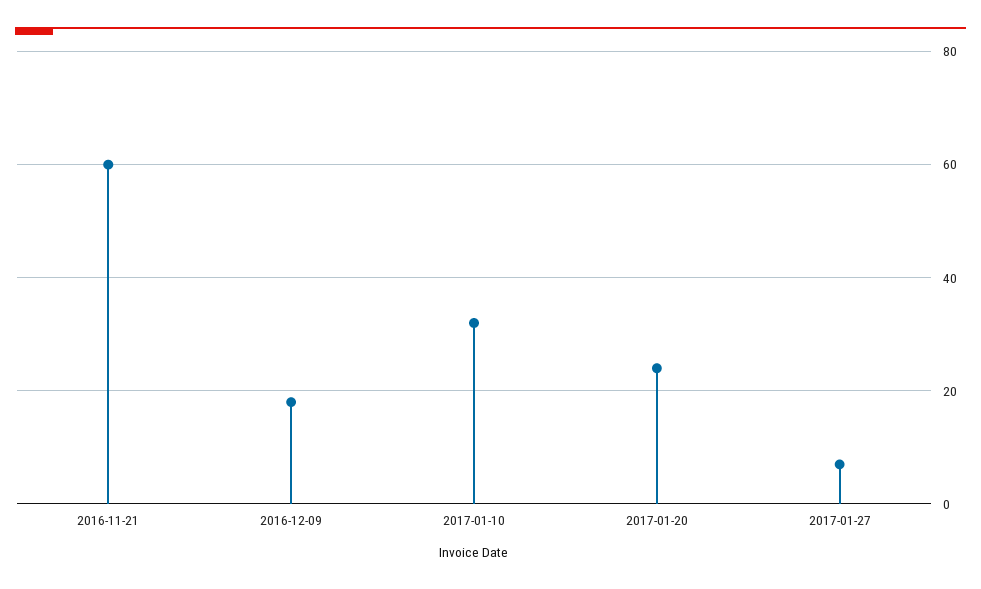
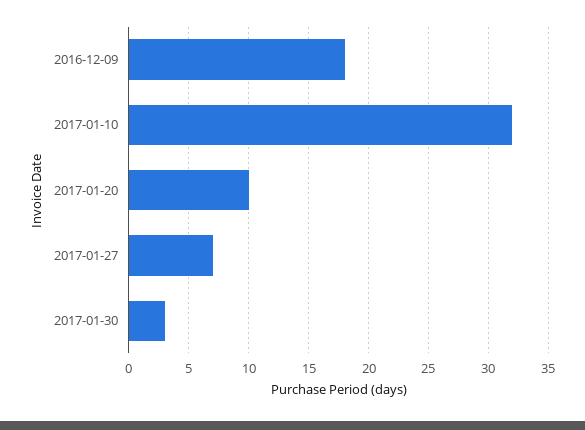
2016-11-21: 60 -> none
2017-01-20: 25 -> 10
2017-01-30: none -> 3

